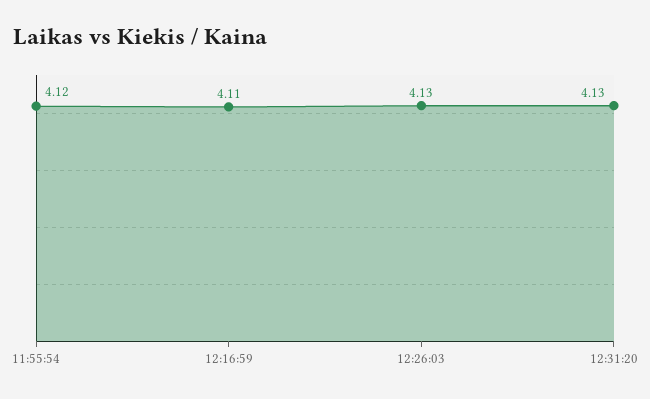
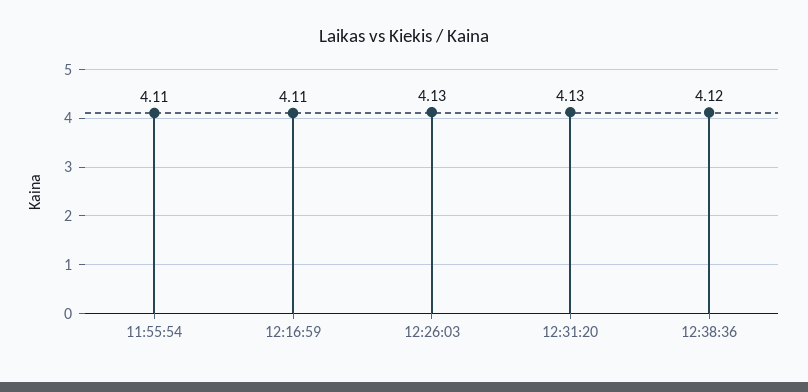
11:55:54: 4.12 -> 4.11
12:38:36: none -> 4.12

